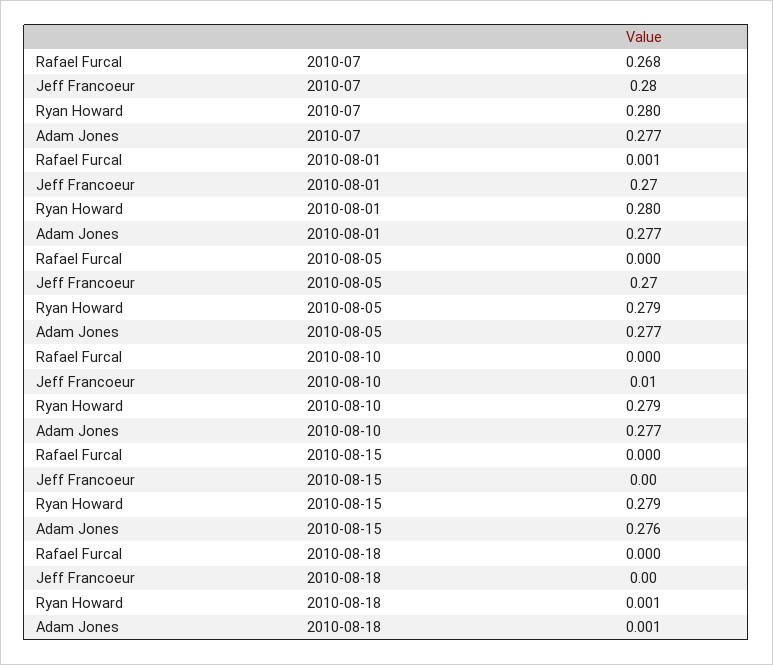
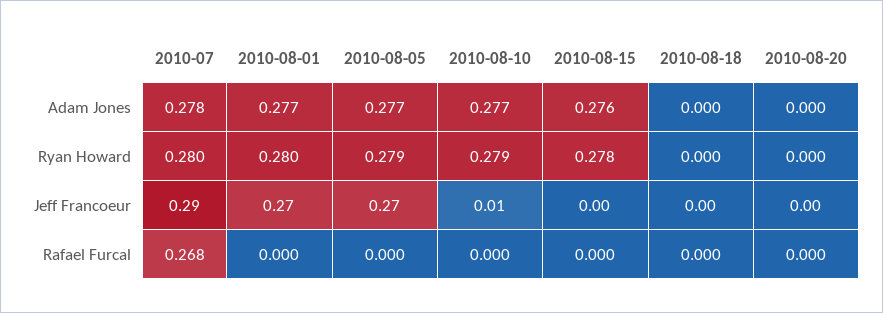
Jeff Francoeur, 2010-07: 0.28 -> 0.29
Adam Jones, 2010-07: 0.277 -> 0.278
Rafael Furcal, 2010-08-01: 0.001 -> 0
Ryan Howard, 2010-08-15: 0.279 -> 0.278
Ryan Howard, 2010-08-18: 0.001 -> 0
Adam Jones, 2010-08-18: 0.001 -> 0
Adam Jones, 2010-08-20: none -> 0
Ryan Howard, 2010-08-20: none -> 0
Jeff Francoeur, 2010-08-20: none -> 0
Rafael Furcal, 2010-08-20: none -> 0

